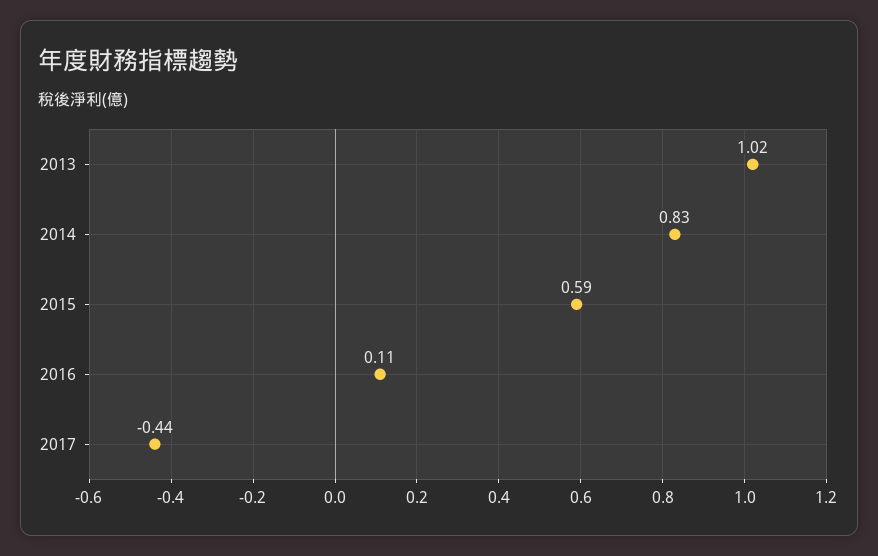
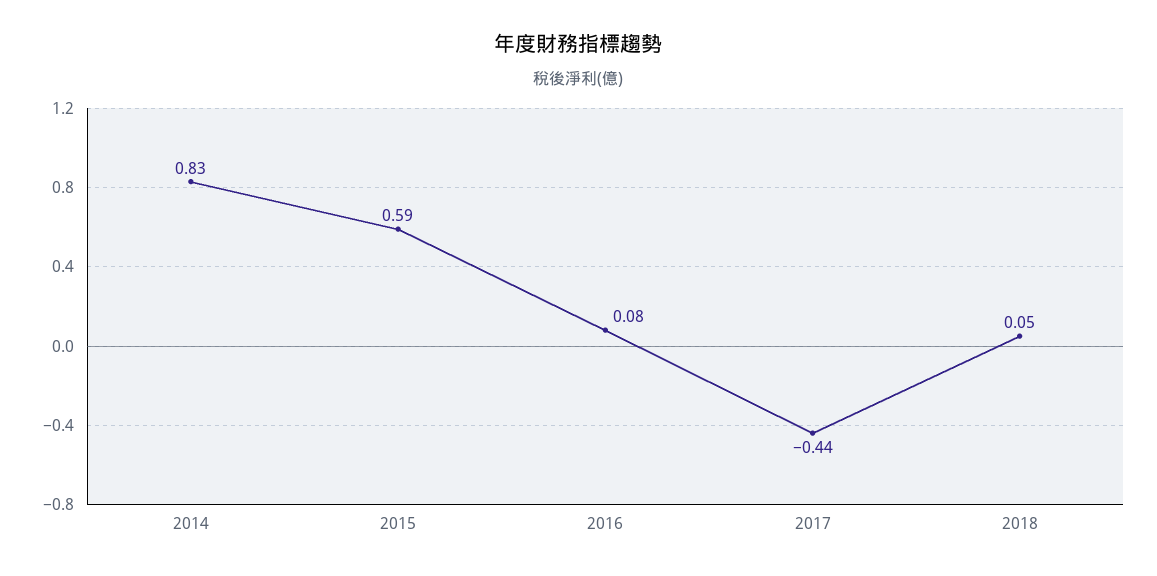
2013: 1.02 -> none
2016: 0.11 -> 0.08
2018: none -> 0.05

